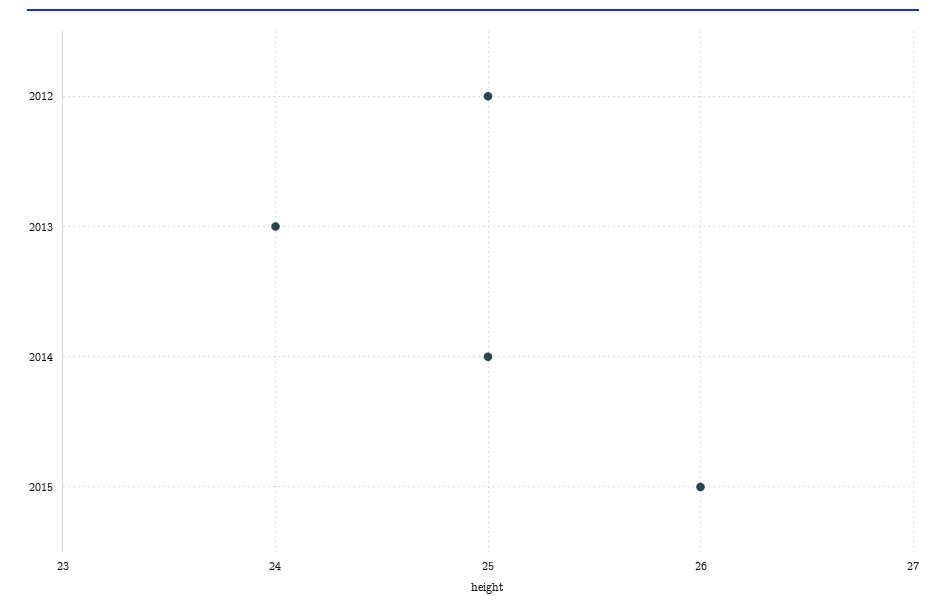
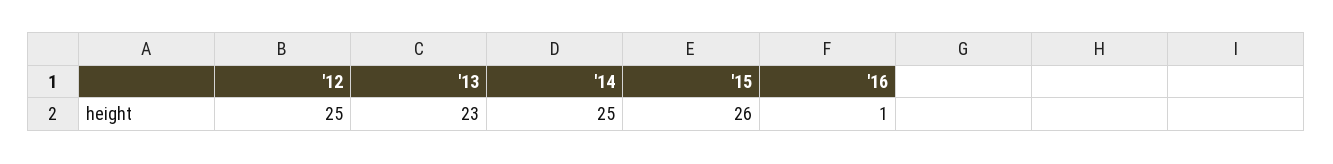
2013: 24 -> 23
'16: none -> 1

